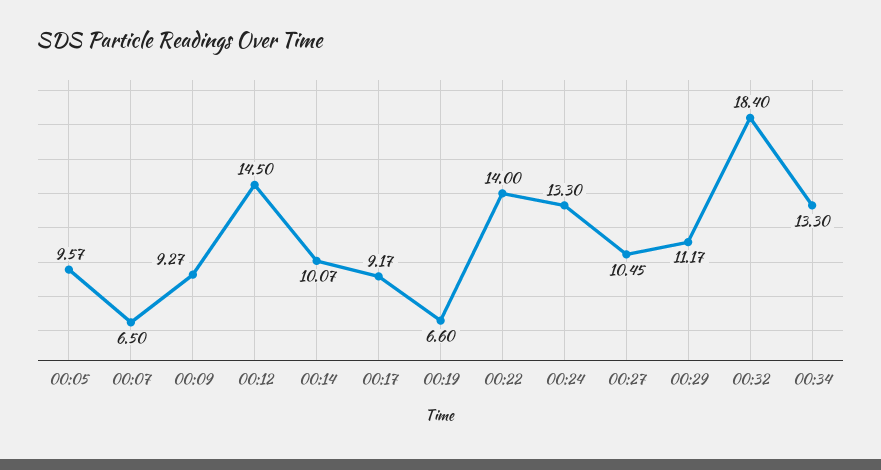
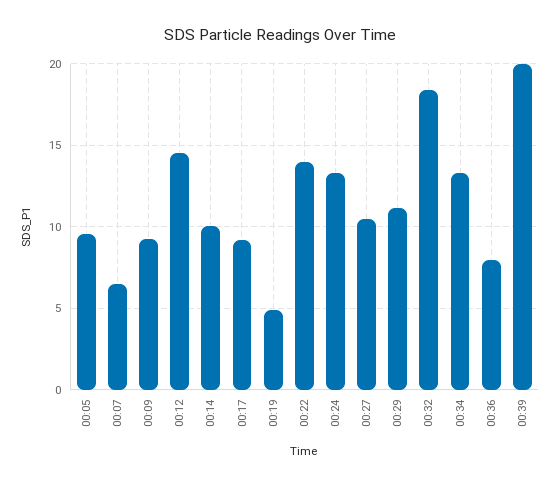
00:19: 6.6 -> 5
00:36: none -> 8
00:39: none -> 20

